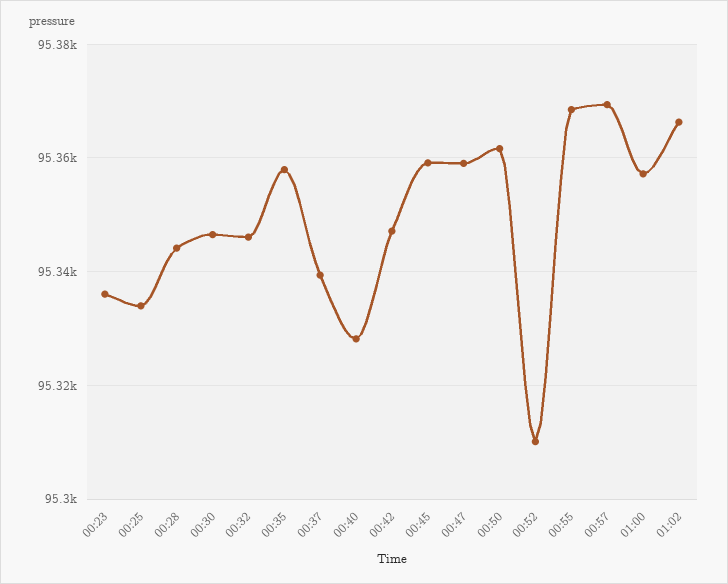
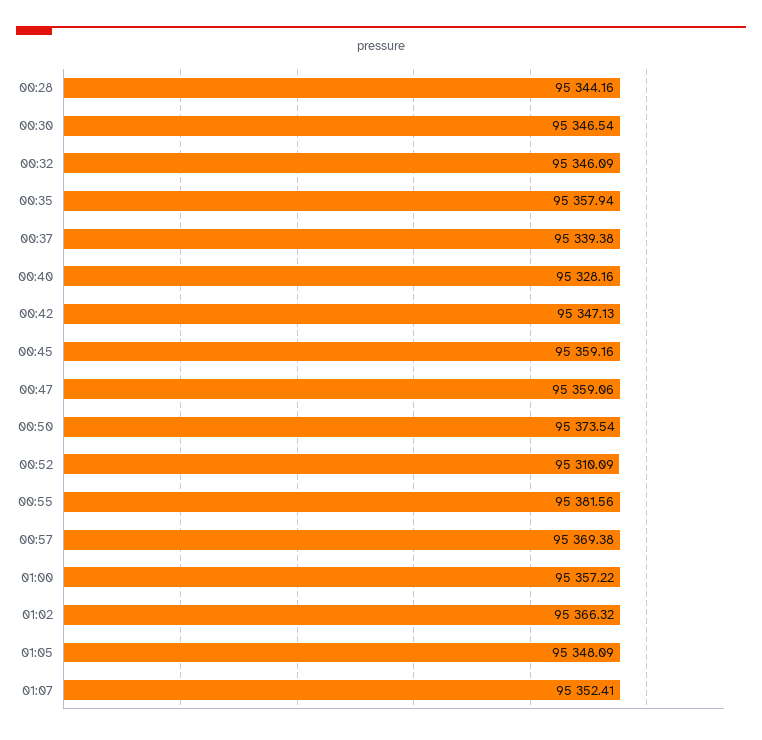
00:23: 95336 -> none
00:25: 95334 -> none
00:50: 95362 -> 95373.54
00:55: 95368 -> 95381.56
01:05: none -> 95348.09
01:07: none -> 95352.41

